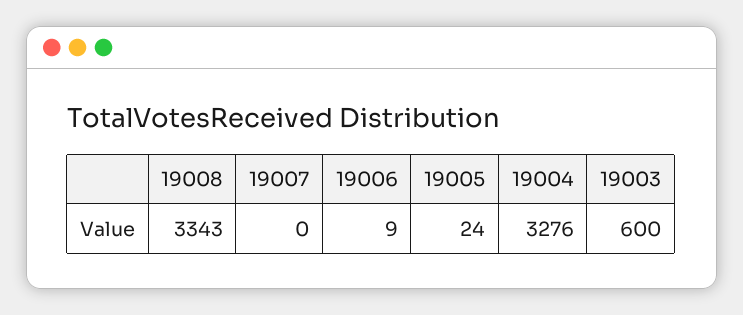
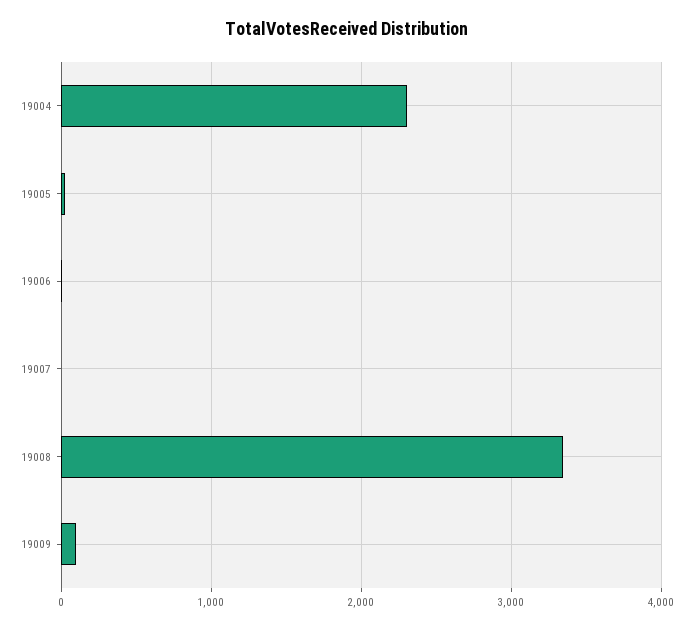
19004: 3276 -> 2300
19003: 600 -> none
19009: none -> 100

